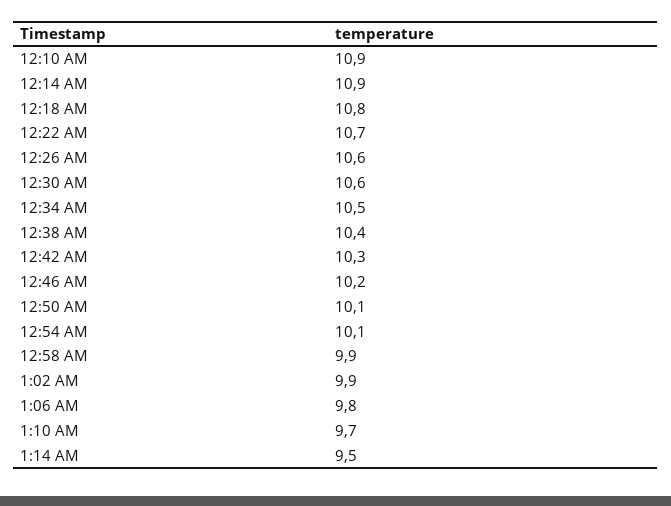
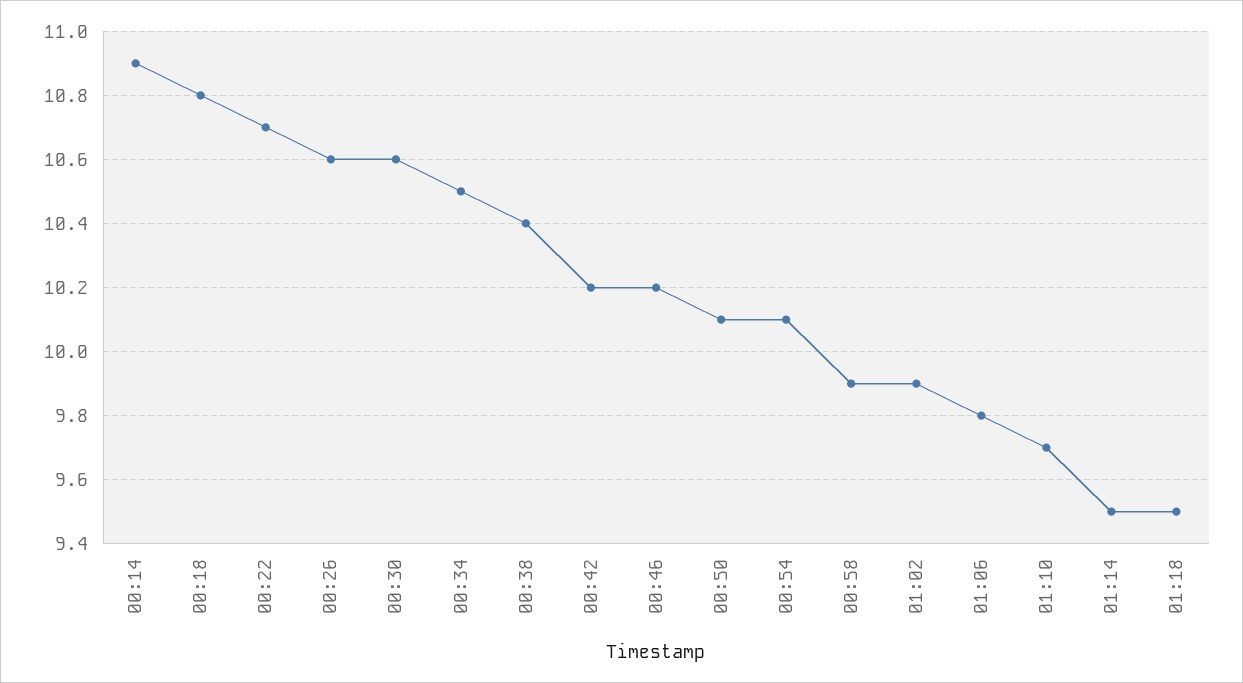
12:10 AM: 10.9 -> none
12:42 AM: 10.3 -> 10.2
01:18: none -> 9.5

